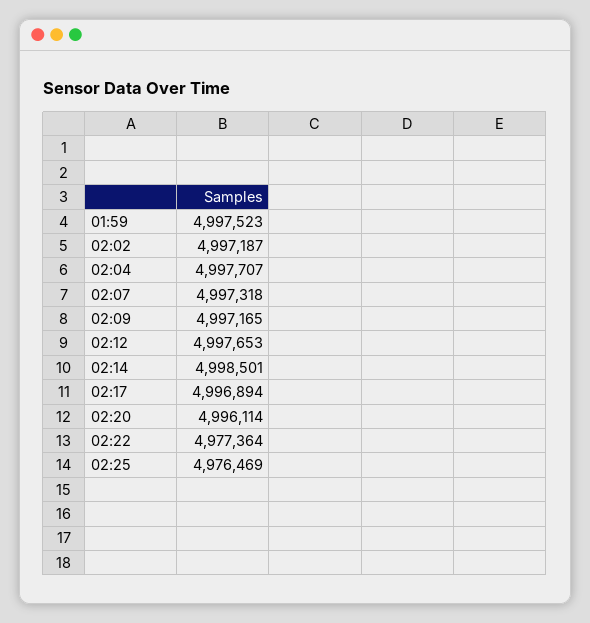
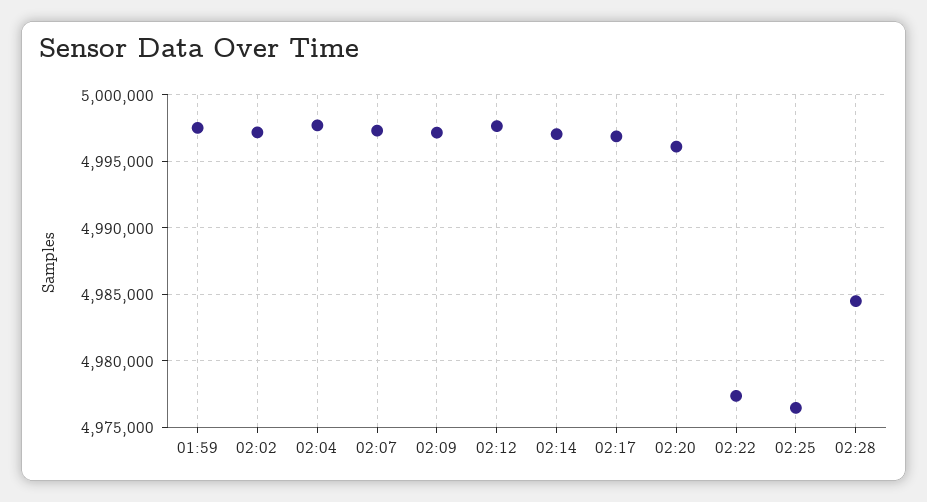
02:14: 4998501 -> 4997000
02:28: none -> 4984500

